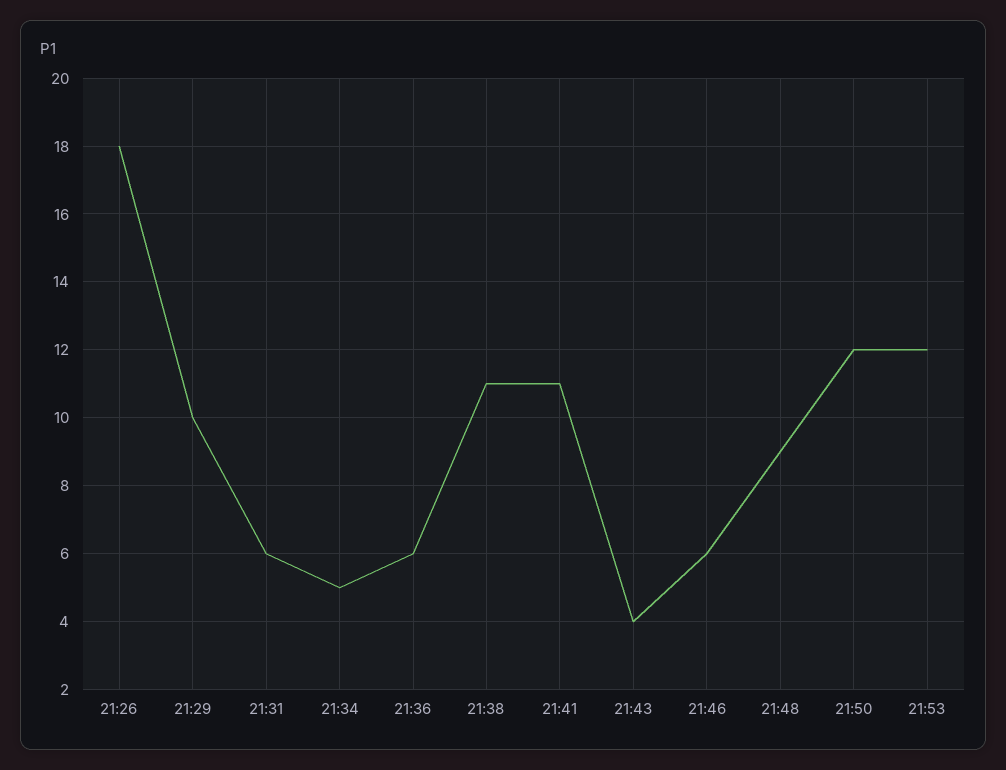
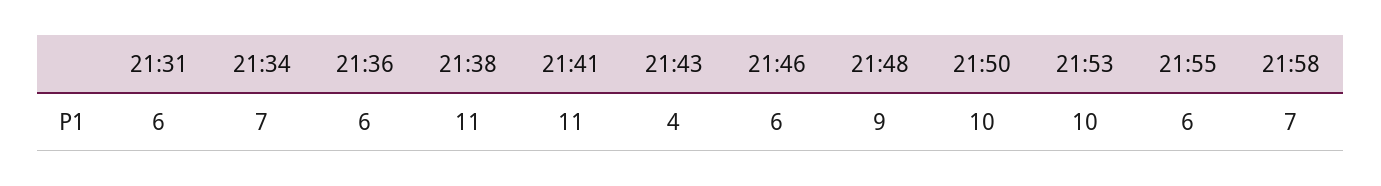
21:26: 18 -> none
21:29: 10 -> none
21:34: 5 -> 7
21:50: 12 -> 10
21:53: 12 -> 10
21:55: none -> 6
21:58: none -> 7

